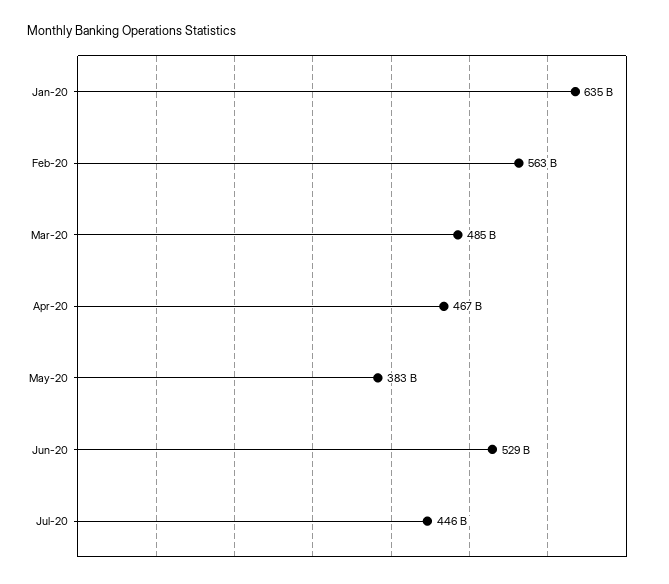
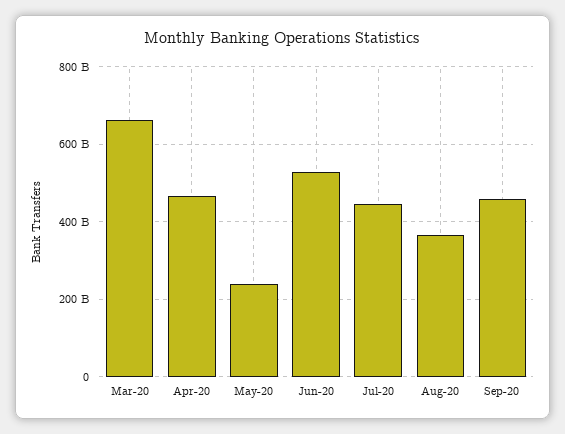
Jan-20: 635000000000 -> none
Feb-20: 563000000000 -> none
Mar-20: 485000000000 -> 660000000000
May-20: 383000000000 -> 240000000000
Aug-20: none -> 360000000000
Sep-20: none -> 460000000000

